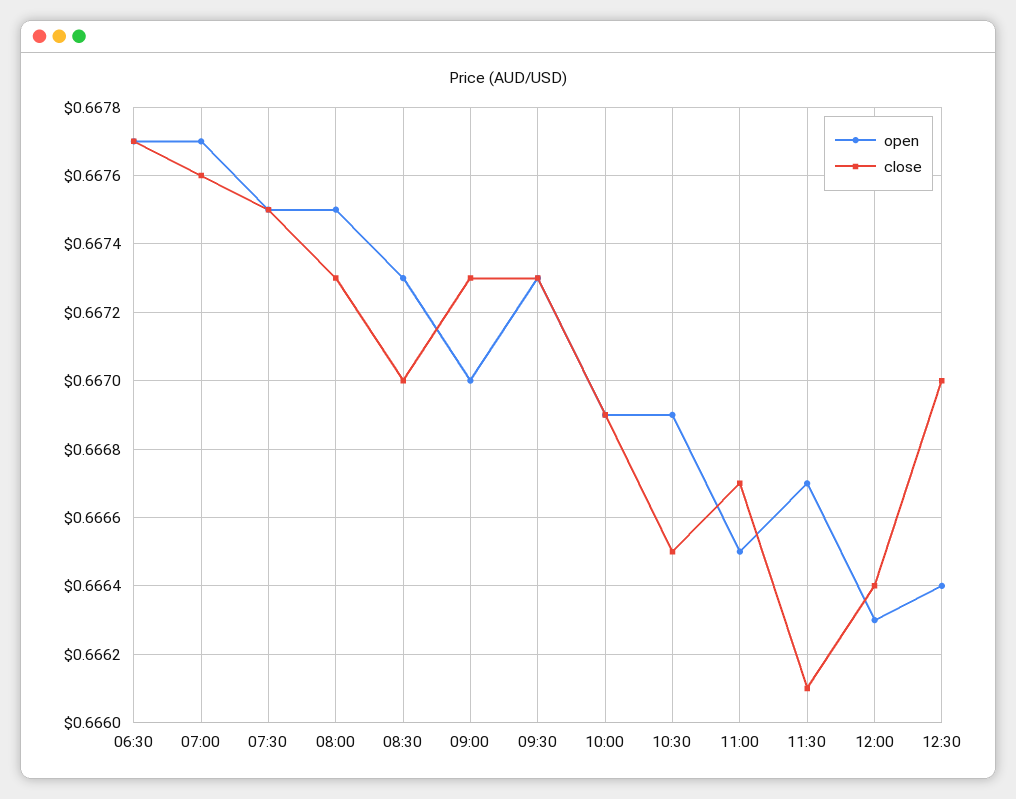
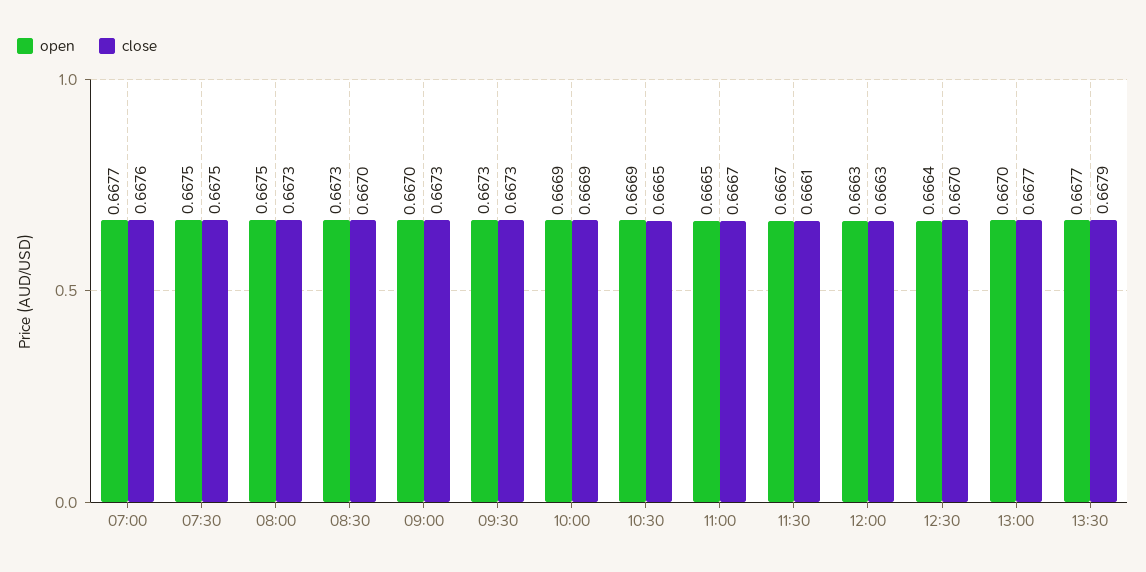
open, 06:30: 0.6677 -> none
close, 06:30: 0.6677 -> none
close, 12:00: 0.6664 -> 0.6663
open, 13:00: none -> 0.667
close, 13:00: none -> 0.6677
open, 13:30: none -> 0.6677
close, 13:30: none -> 0.6679

